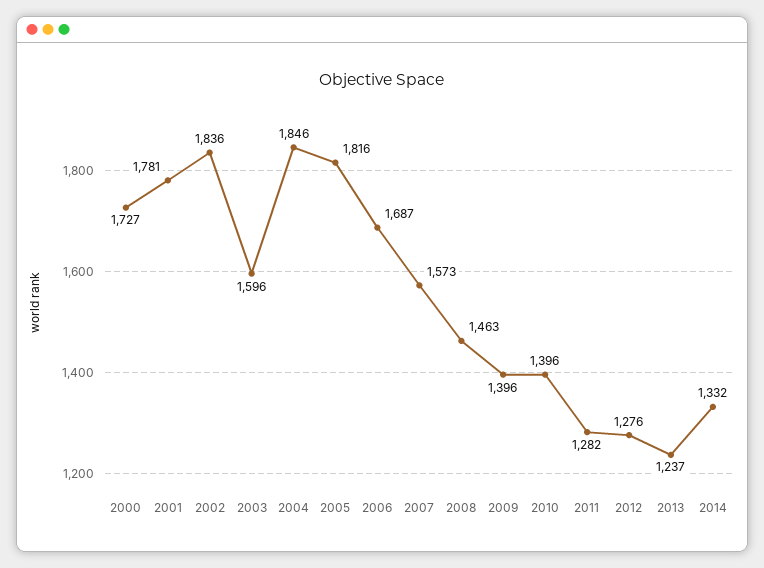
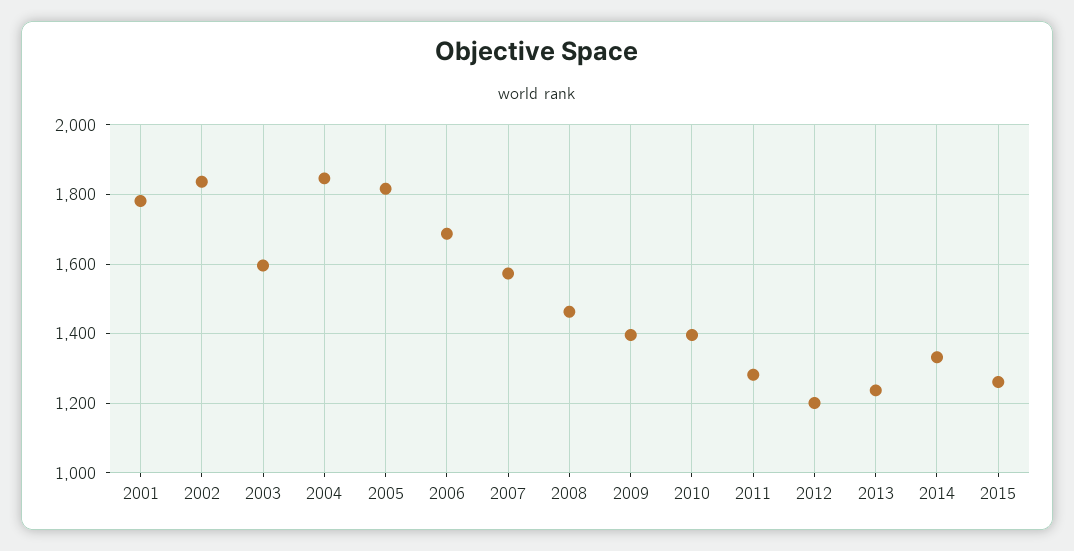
2000: 1727 -> none
2012: 1276 -> 1200
2015: none -> 1260

